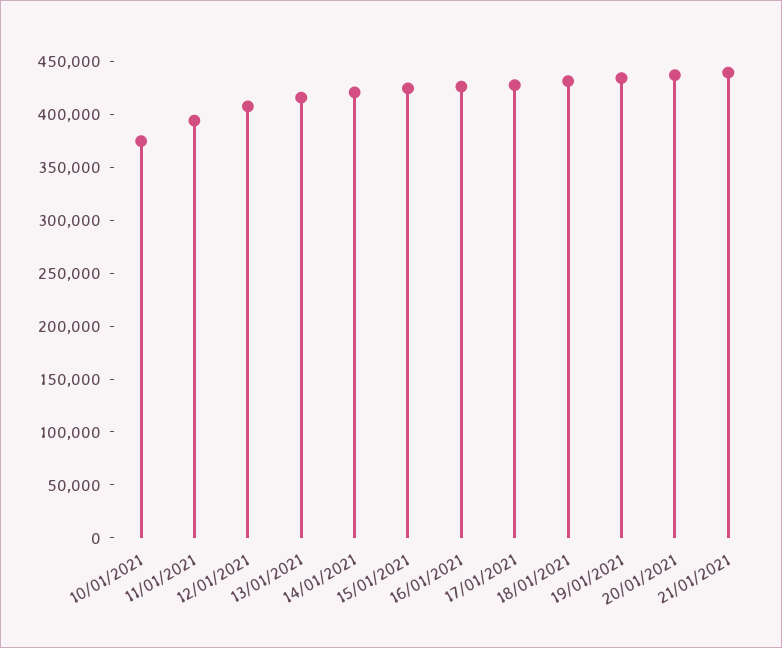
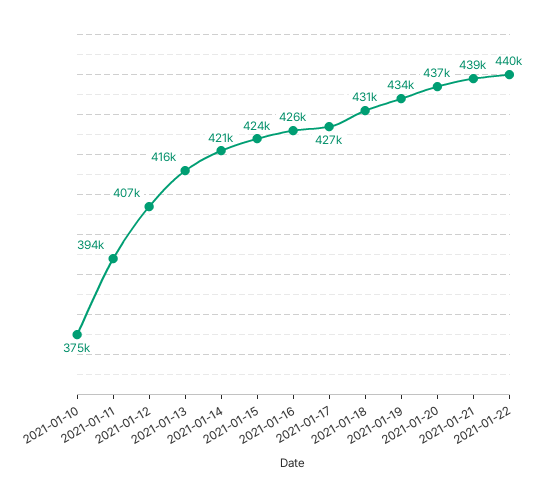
2021-01-22: none -> 440000

